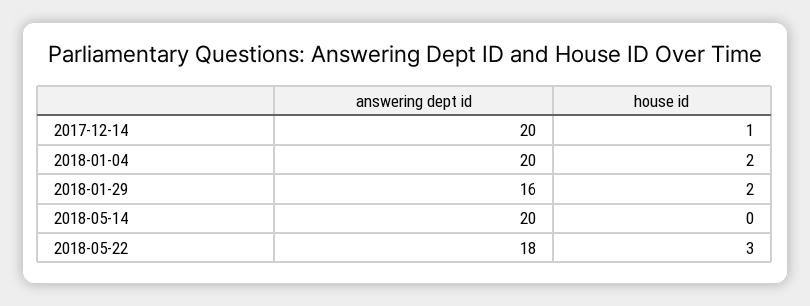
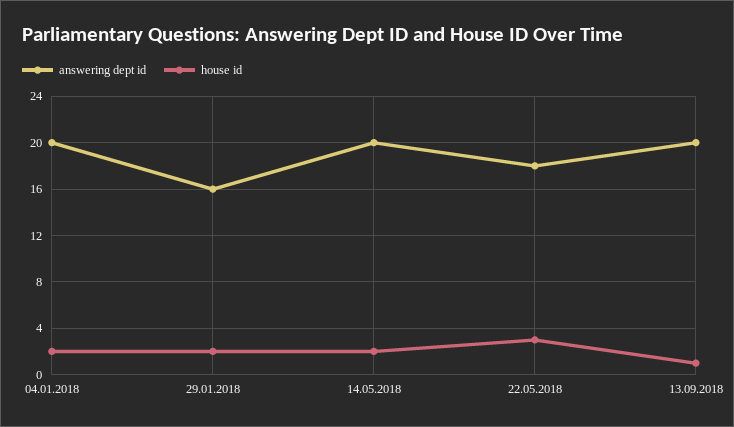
answering dept id, 2017-12-14: 20 -> none
house id, 2017-12-14: 1 -> none
house id, 2018-05-14: 0 -> 2
answering dept id, 13.09.2018: none -> 20
house id, 13.09.2018: none -> 1

